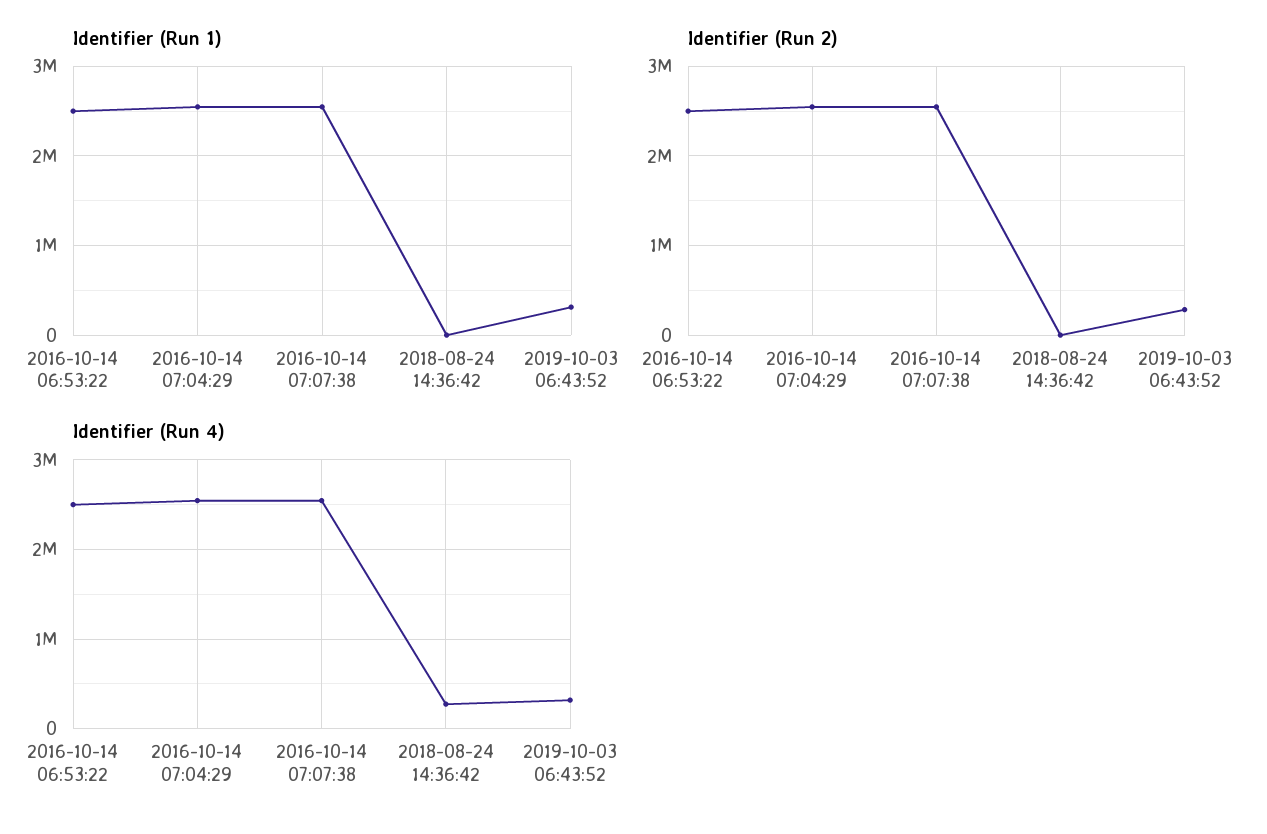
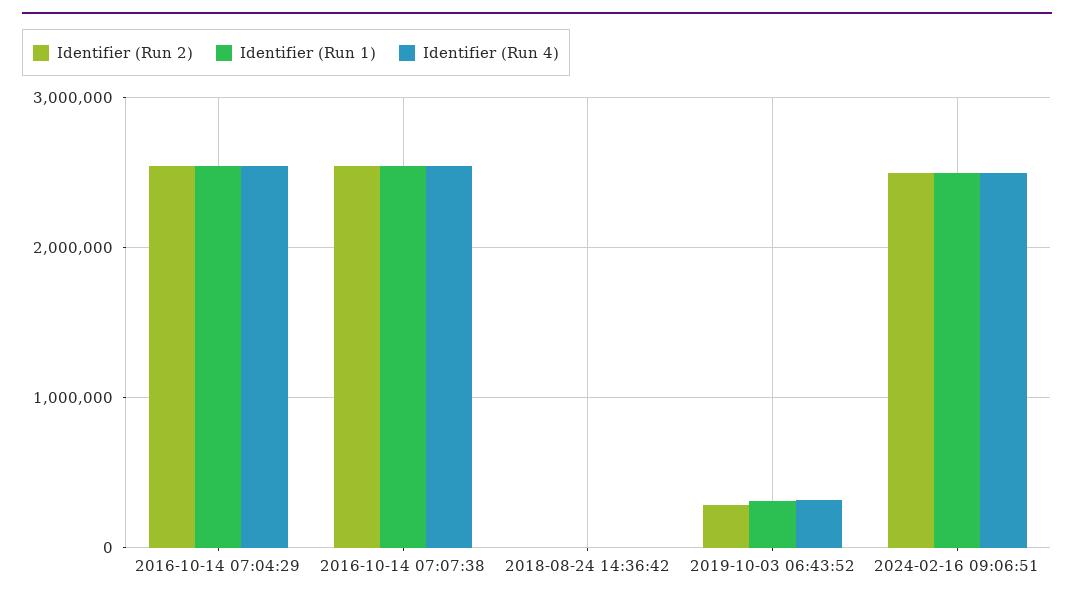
Identifier (Run 1), 2016-10-14 06:53:22: 2500000 -> none
Identifier (Run 2), 2016-10-14 06:53:22: 2500000 -> none
Identifier (Run 4), 2016-10-14 06:53:22: 2500000 -> none
Identifier (Run 4), 2018-08-24 14:36:42: 300000 -> 0
Identifier (Run 2), 2024-02-16 09:06:51: none -> 2500000
Identifier (Run 1), 2024-02-16 09:06:51: none -> 2500000
Identifier (Run 4), 2024-02-16 09:06:51: none -> 2500000

